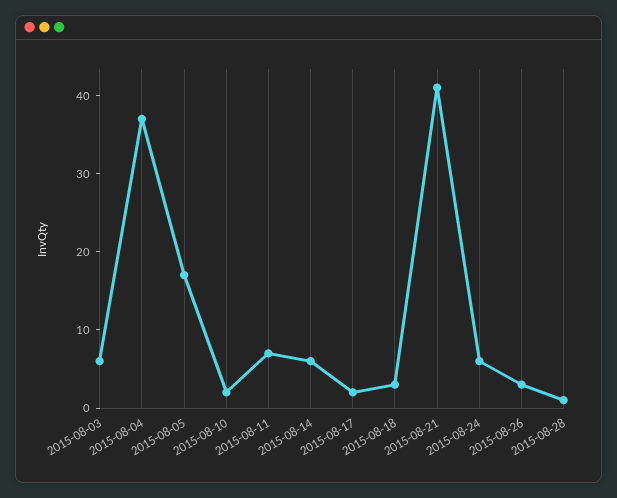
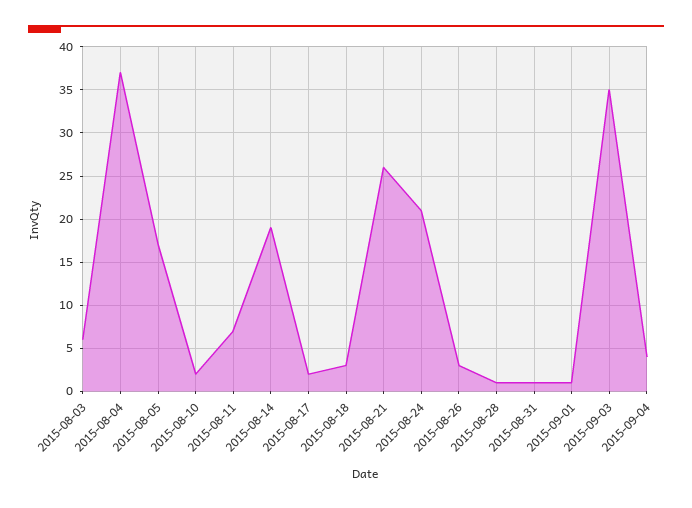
2015-08-14: 5 -> 19
2015-08-21: 40 -> 26
2015-08-24: 5 -> 21
2015-08-31: none -> 1
2015-09-01: none -> 1
2015-09-03: none -> 35
2015-09-04: none -> 4

